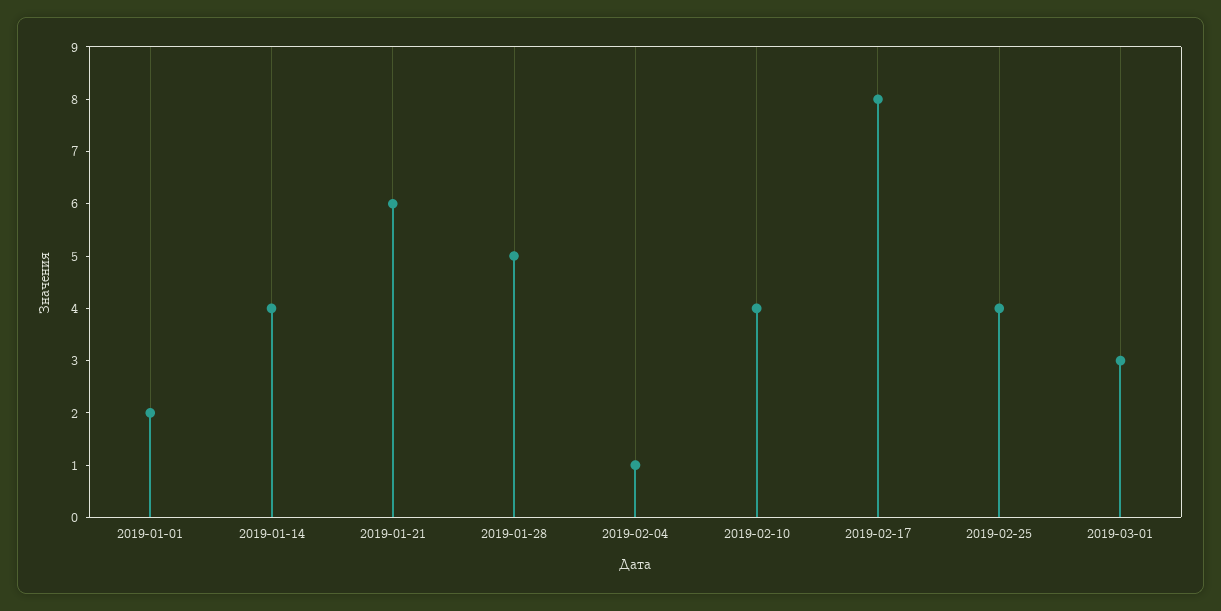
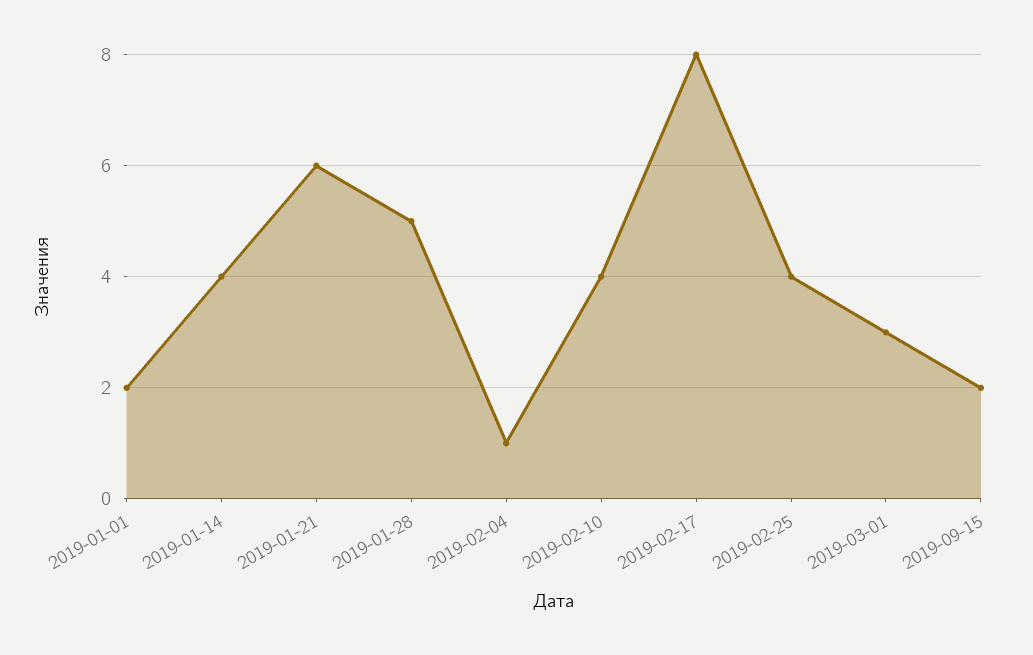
2019-09-15: none -> 2

